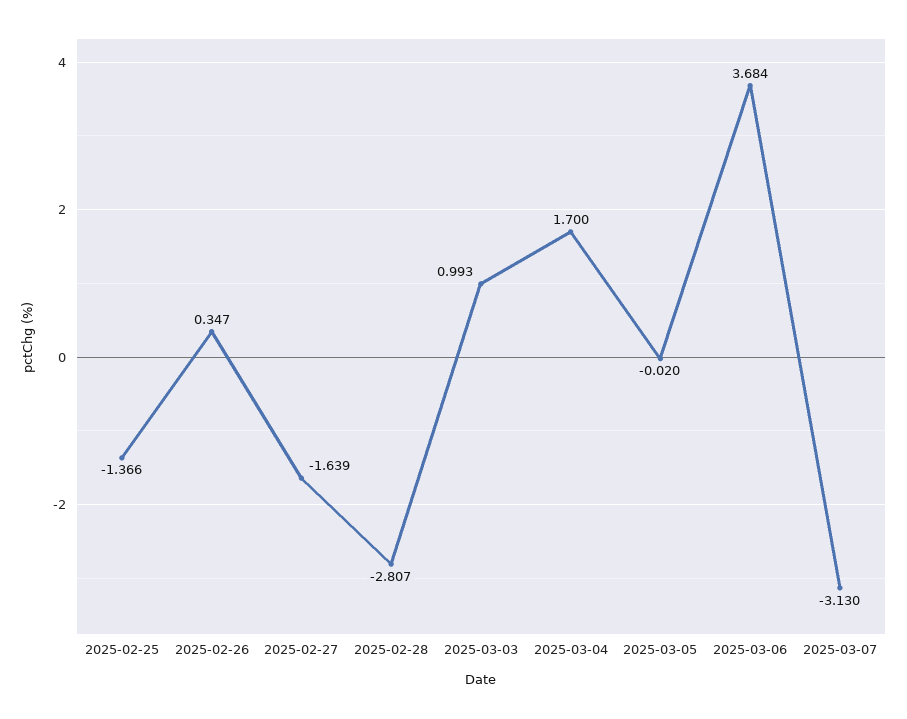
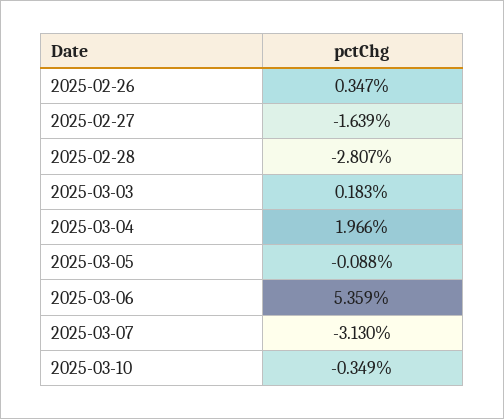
2025-02-25: -1.366 -> none
2025-03-03: 0.993 -> 0.183
2025-03-04: 1.7 -> 1.966
2025-03-05: -0.02 -> -0.088
2025-03-06: 3.684 -> 5.359
2025-03-10: none -> -0.349

